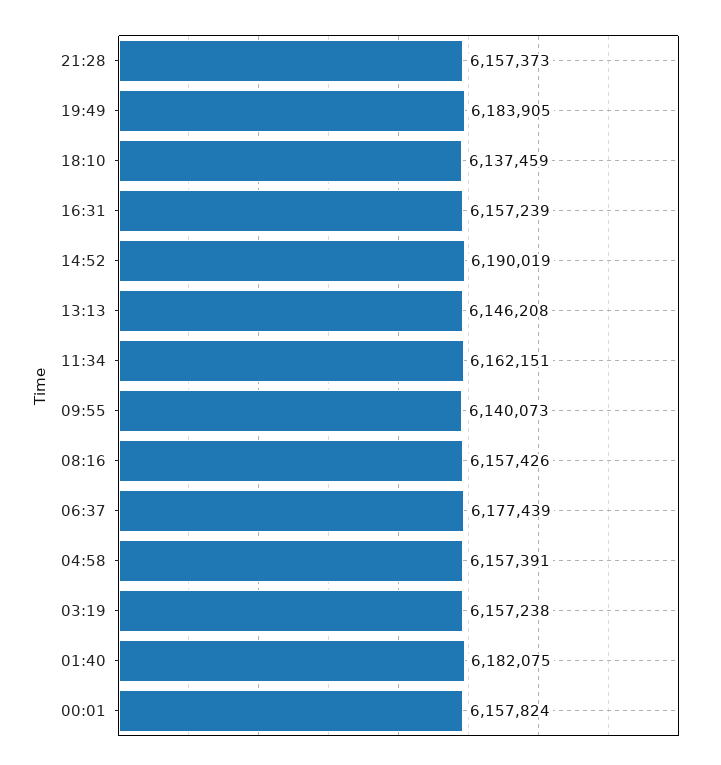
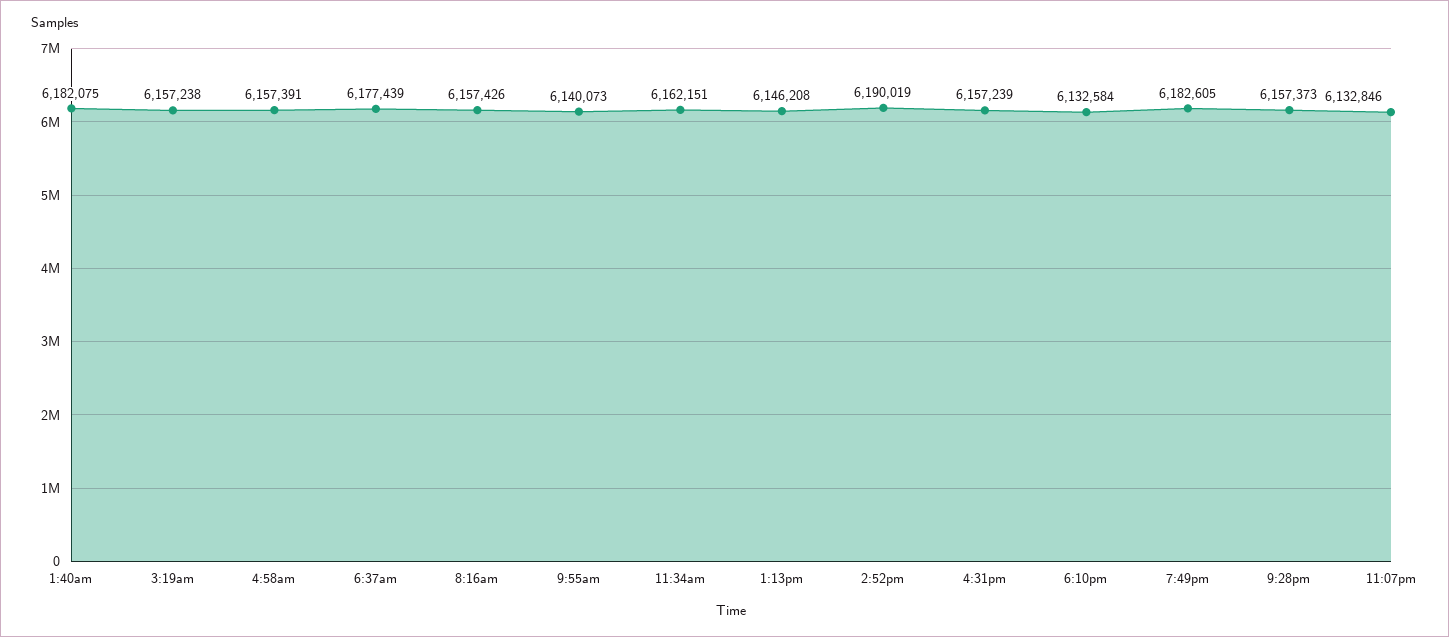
19:49: 6183905 -> 6182605
18:10: 6137459 -> 6132584
00:01: 6157824 -> none
11:07pm: none -> 6132846

